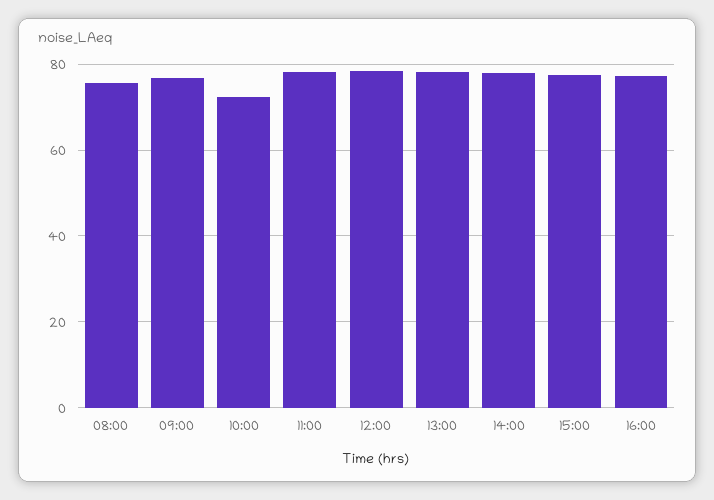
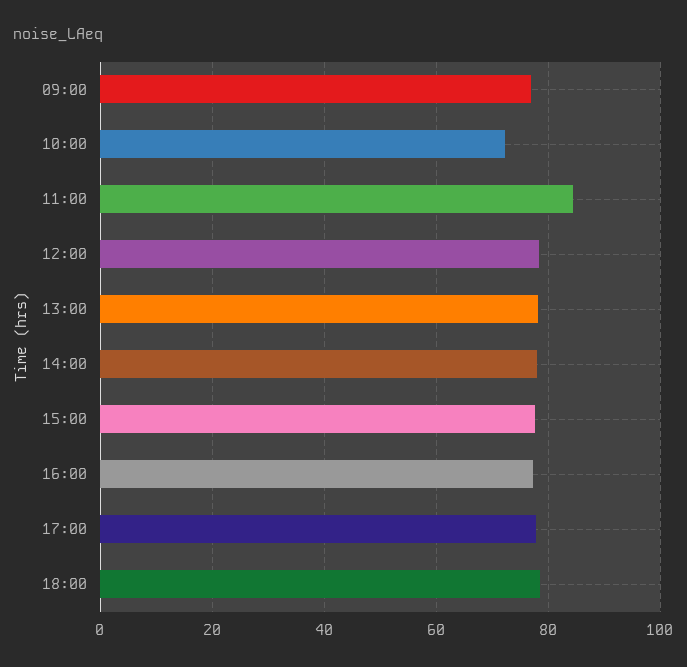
08:00: 76 -> none
11:00: 78 -> 84
17:00: none -> 78
18:00: none -> 78

